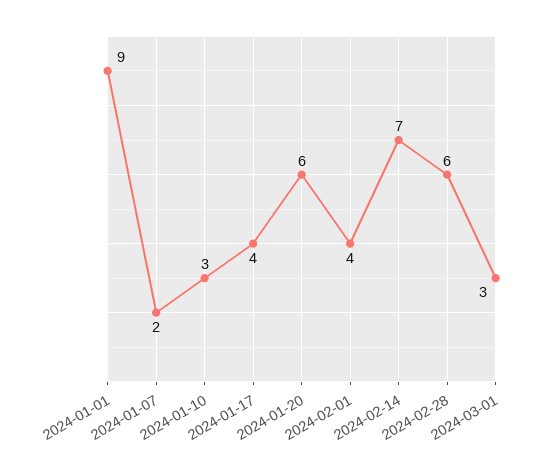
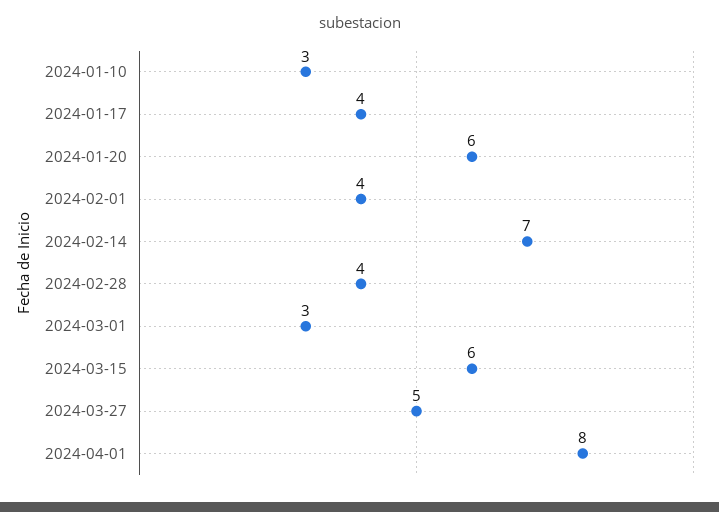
2024-01-01: 9 -> none
2024-01-07: 2 -> none
2024-02-28: 6 -> 4
2024-03-15: none -> 6
2024-03-27: none -> 5
2024-04-01: none -> 8

